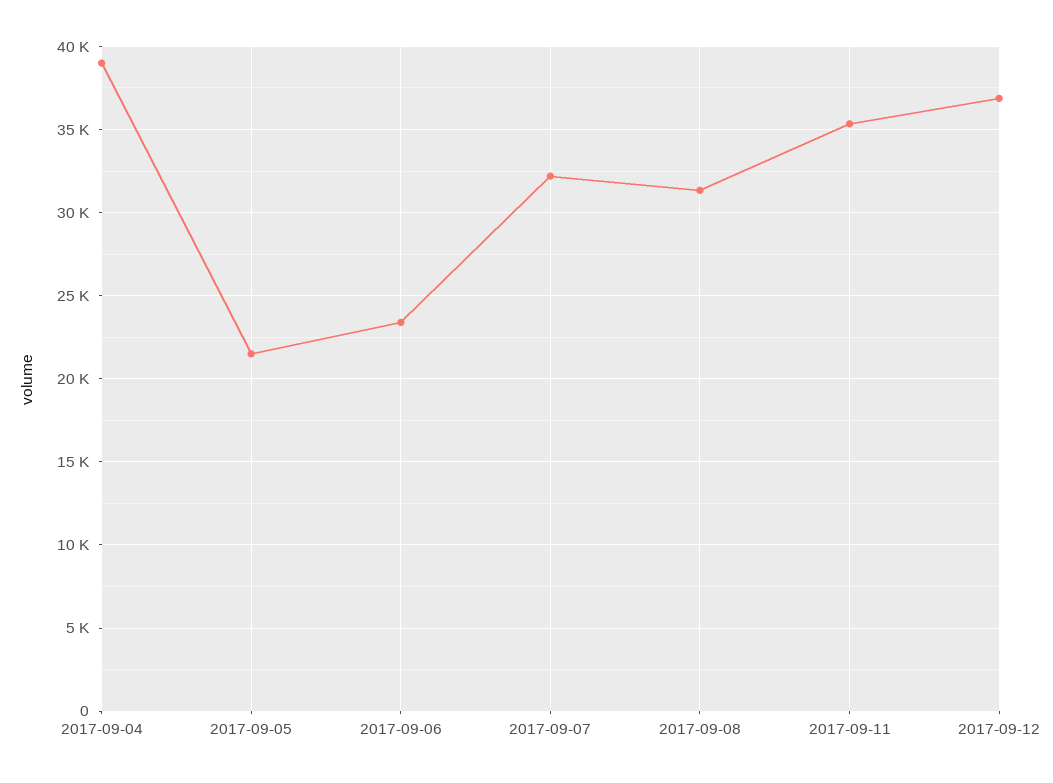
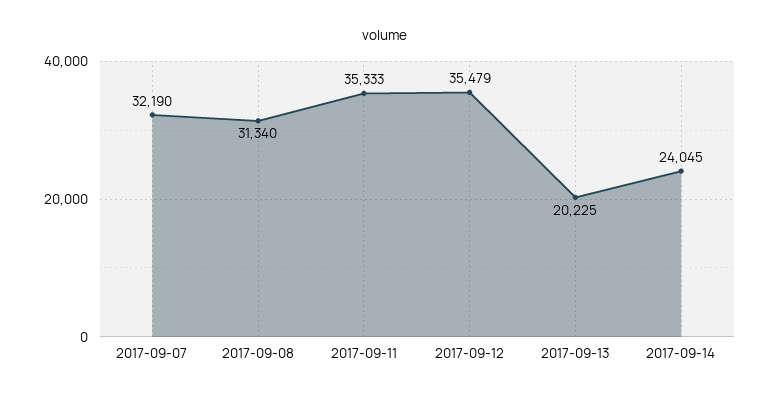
2017-09-04: 39000 -> none
2017-09-05: 21500 -> none
2017-09-06: 23500 -> none
2017-09-12: 37000 -> 35479
2017-09-13: none -> 20225
2017-09-14: none -> 24045

